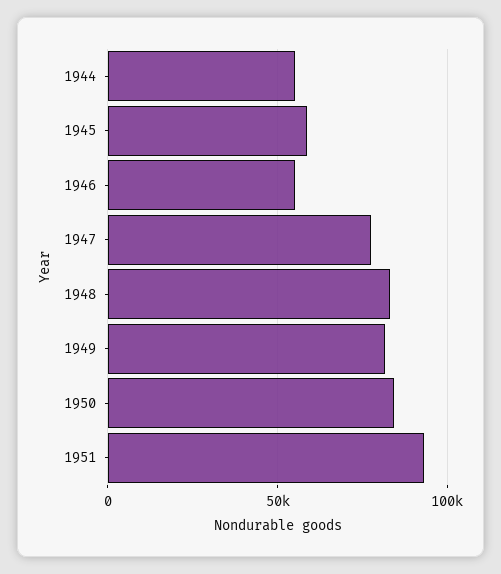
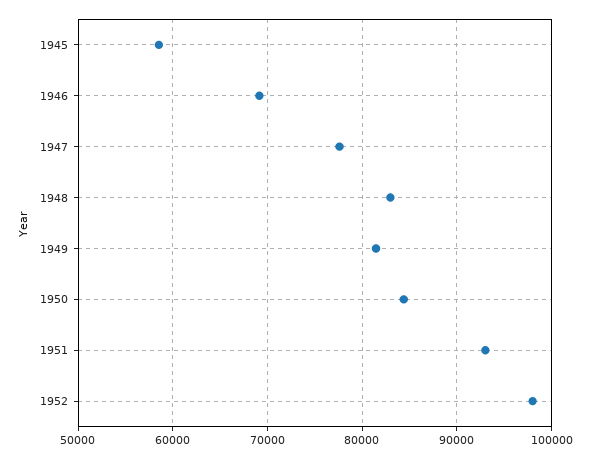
1944: 55000 -> none
1946: 55000 -> 69000
1952: none -> 98000

